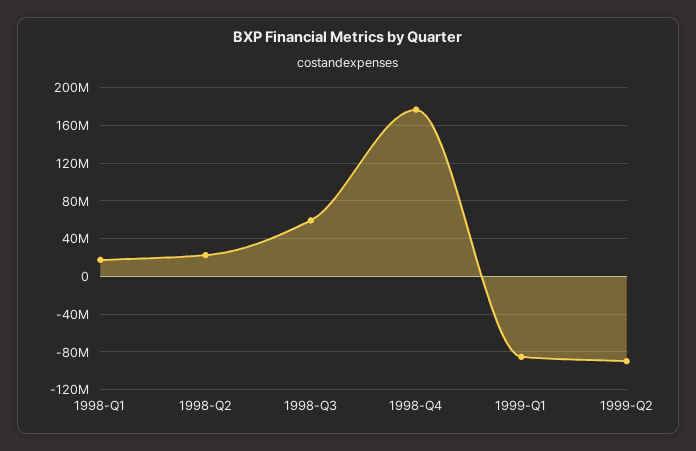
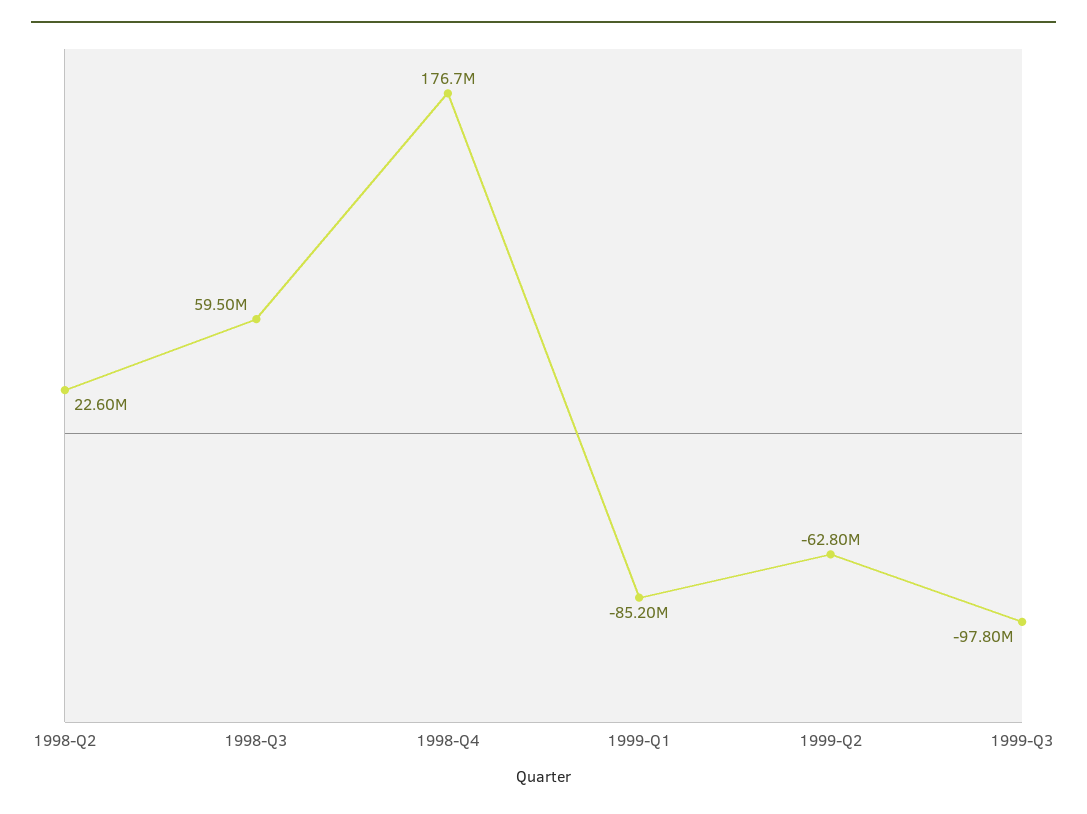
1998-Q1: 20000000 -> none
1999-Q2: -90000000 -> -62800000
1999-Q3: none -> -97800000

